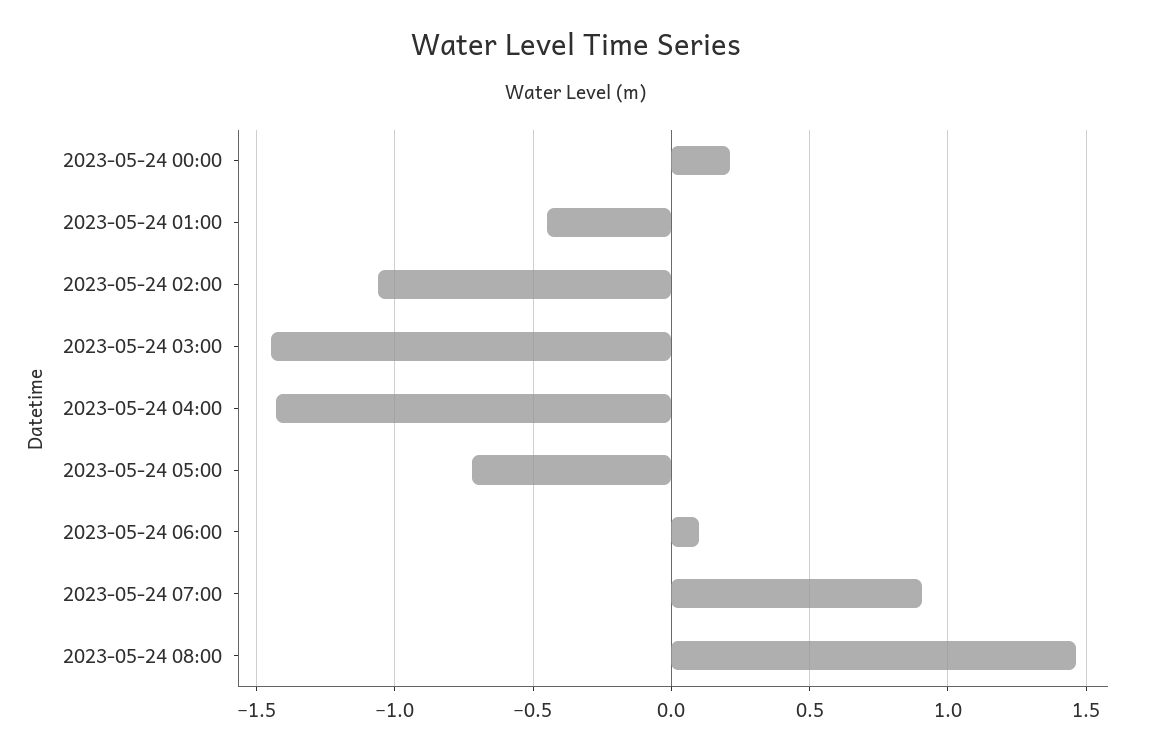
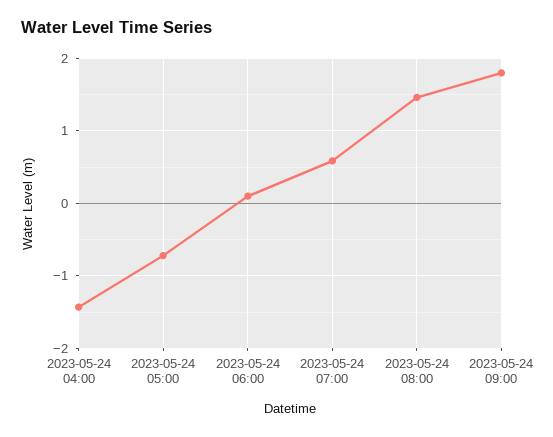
2023-05-24 00:00: 0.2 -> none
2023-05-24 01:00: -0.45 -> none
2023-05-24 02:00: -1.05 -> none
2023-05-24 03:00: -1.45 -> none
2023-05-24 07:00: 0.9 -> 0.6
2023-05-24 09:00: none -> 1.8

